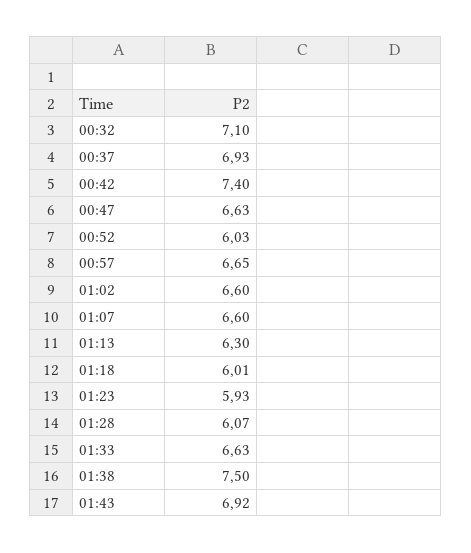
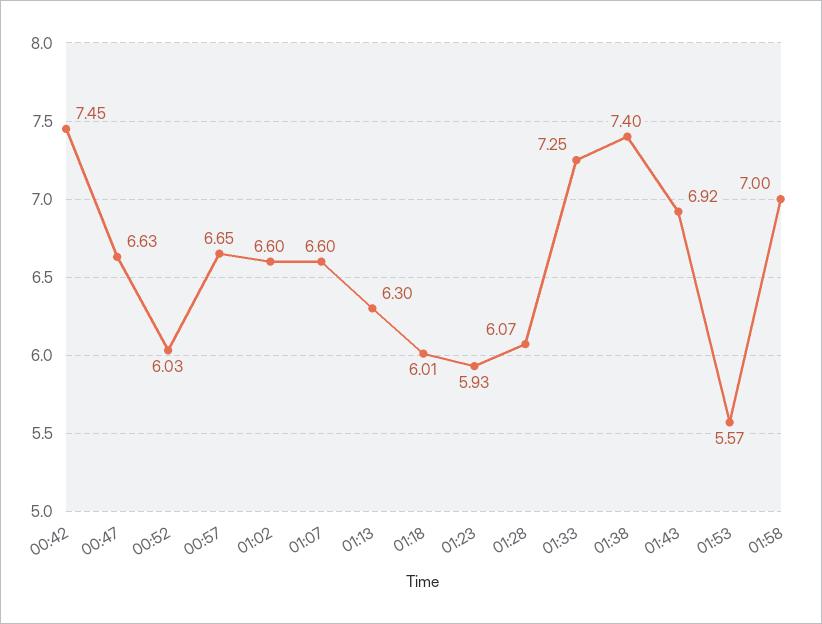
00:32: 7.1 -> none
00:37: 6.93 -> none
00:42: 7.4 -> 7.45
01:33: 6.63 -> 7.25
01:38: 7.5 -> 7.4
01:53: none -> 5.57
01:58: none -> 7

